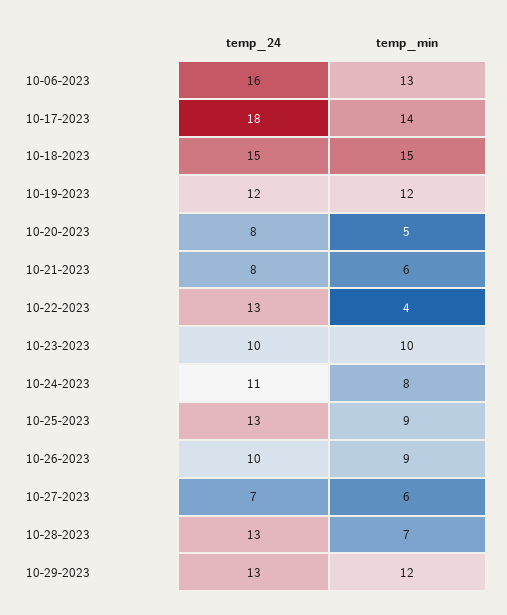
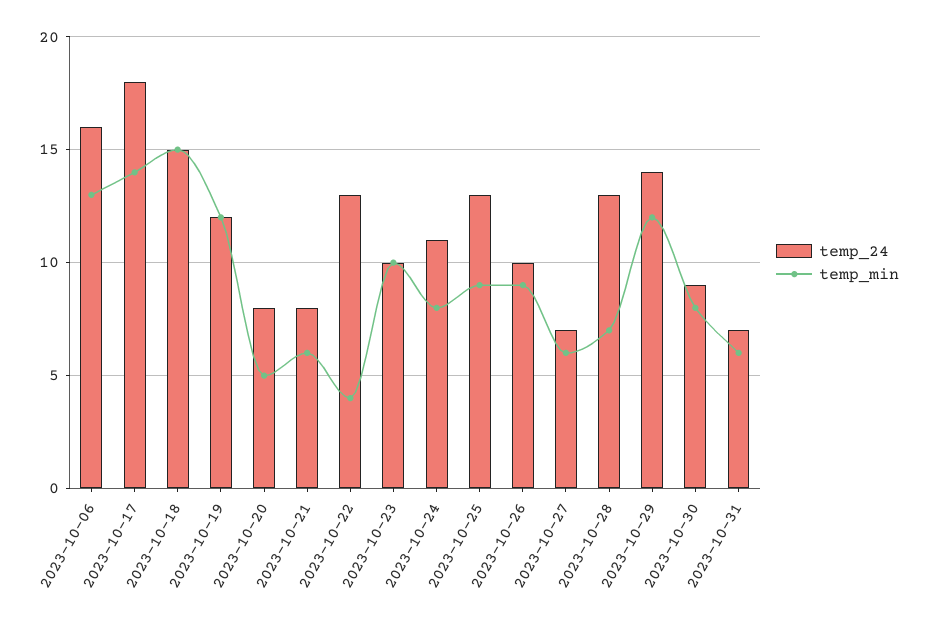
temp_24, 10-29-2023: 13 -> 14
temp_24, 2023-10-30: none -> 9
temp_min, 2023-10-30: none -> 8
temp_24, 2023-10-31: none -> 7
temp_min, 2023-10-31: none -> 6

